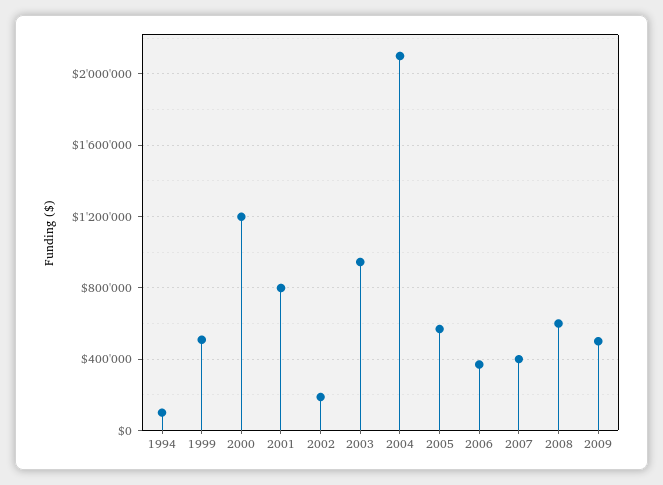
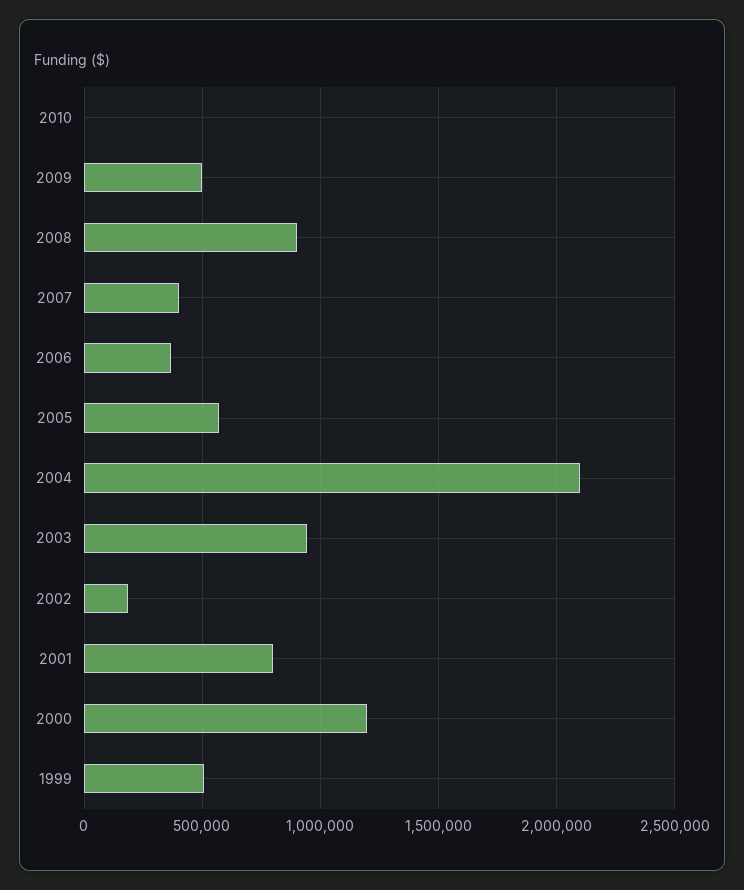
1994: 100000 -> none
2008: 600000 -> 900000
2010: none -> 0

